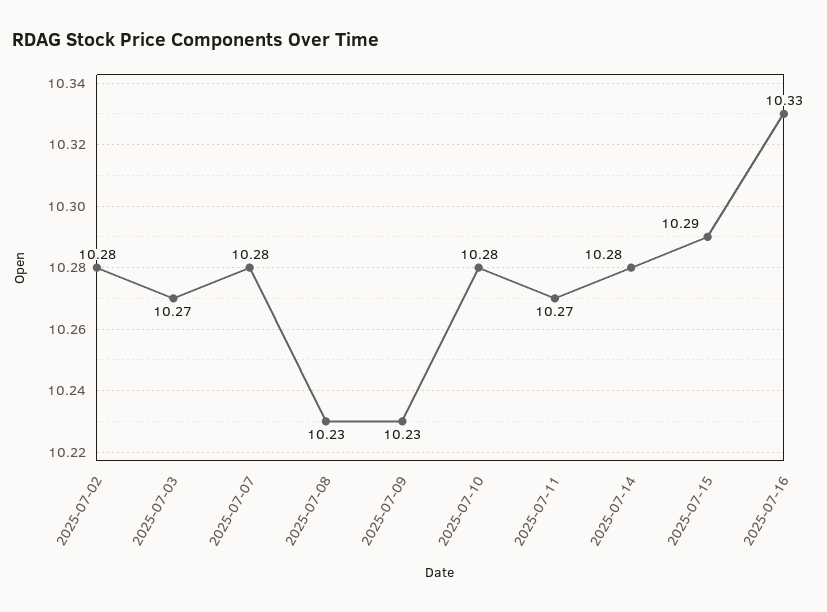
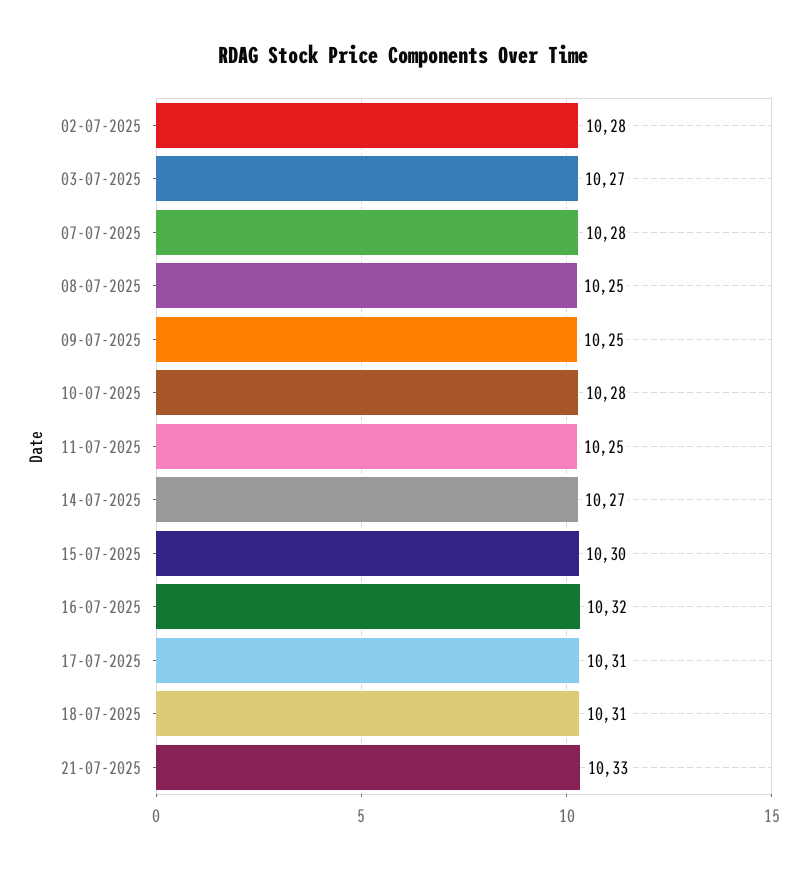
2025-07-08: 10.23 -> 10.25
2025-07-09: 10.23 -> 10.25
2025-07-11: 10.27 -> 10.25
2025-07-14: 10.28 -> 10.27
2025-07-15: 10.29 -> 10.3
2025-07-16: 10.33 -> 10.32
17-07-2025: none -> 10.31
18-07-2025: none -> 10.31
21-07-2025: none -> 10.33

